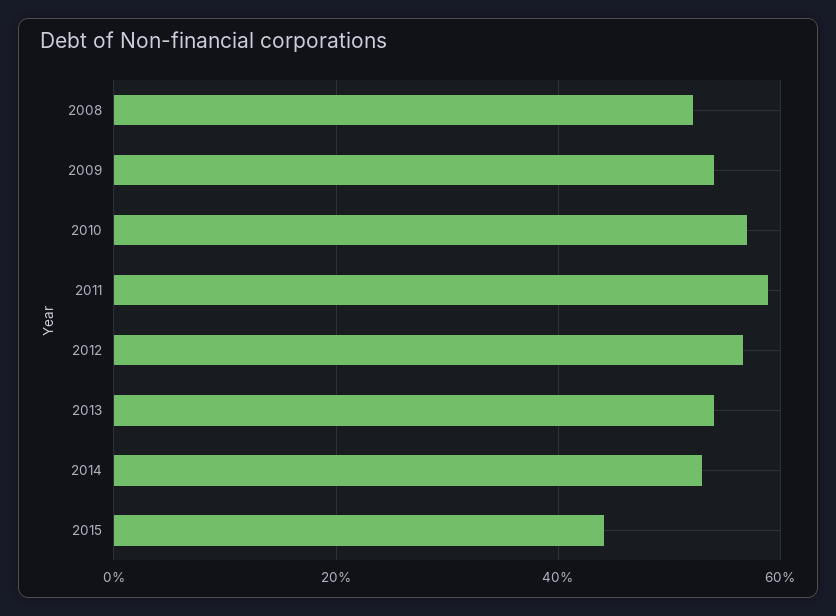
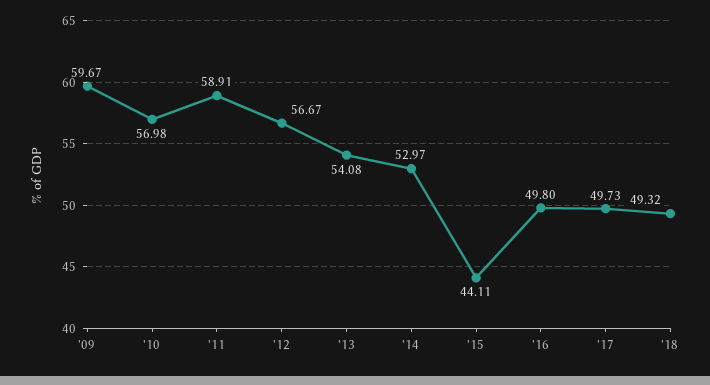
2008: 52 -> none
2009: 54 -> 59.67
'16: none -> 49.8
'17: none -> 49.73
'18: none -> 49.32

